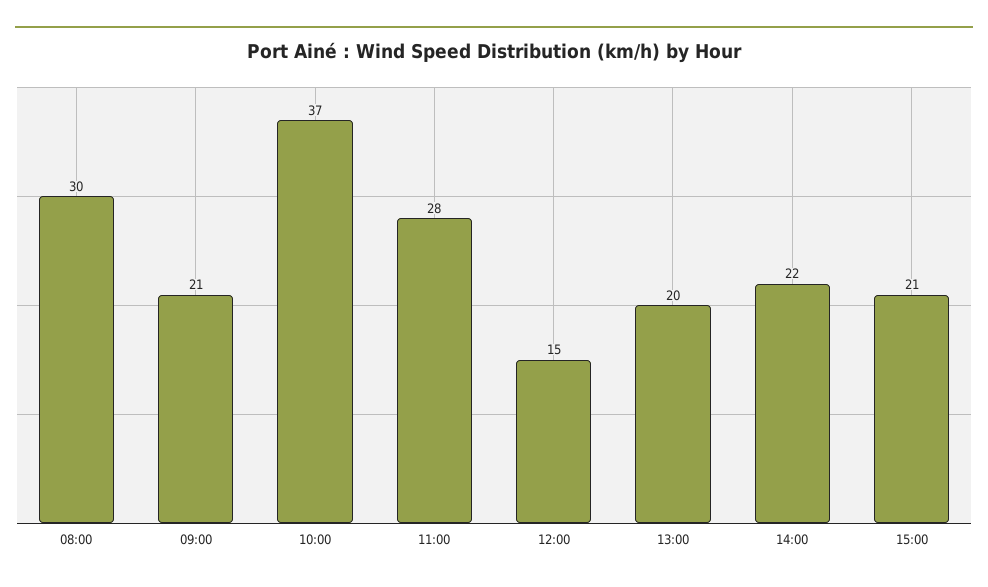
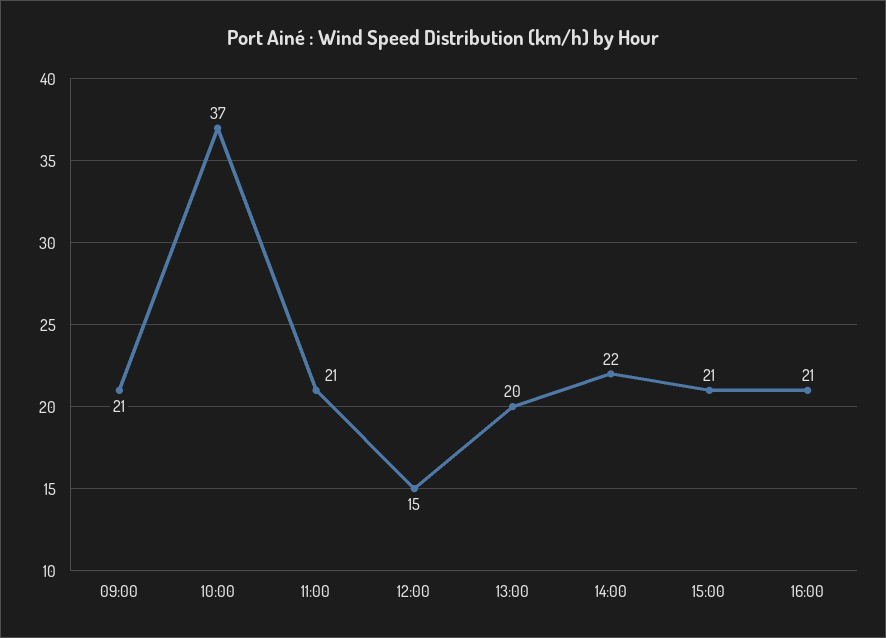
08:00: 30 -> none
11:00: 28 -> 21
16:00: none -> 21

